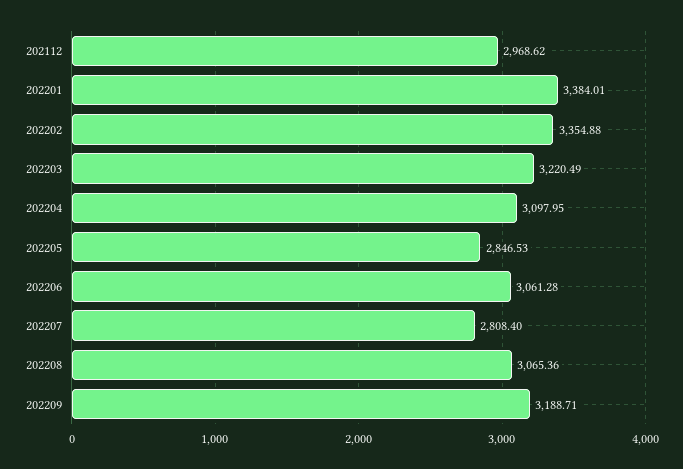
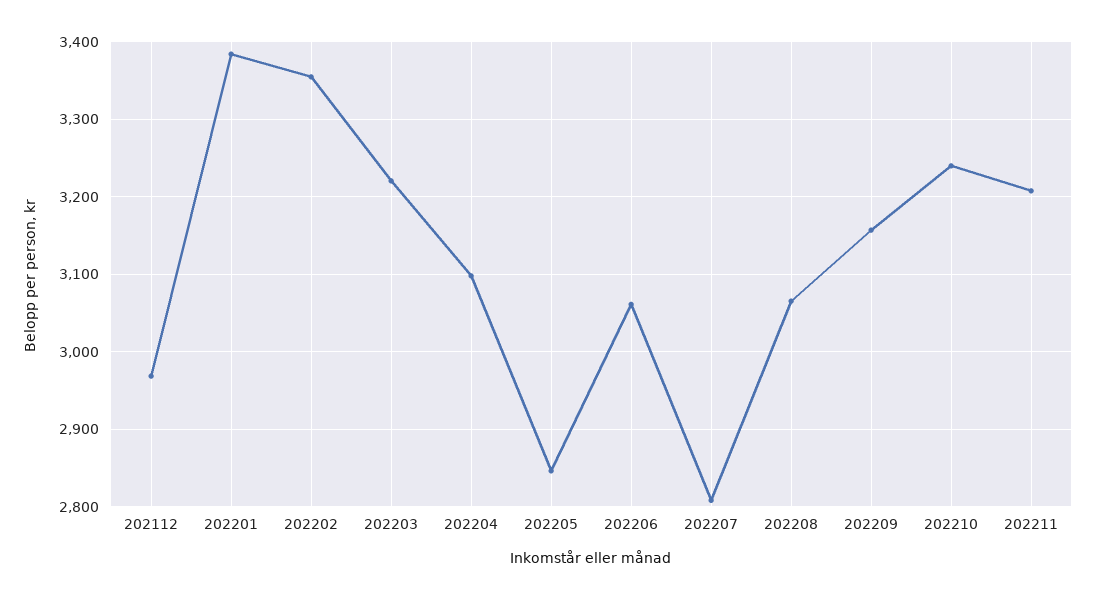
202209: 3188.71 -> 3160
202210: none -> 3240
202211: none -> 3210

